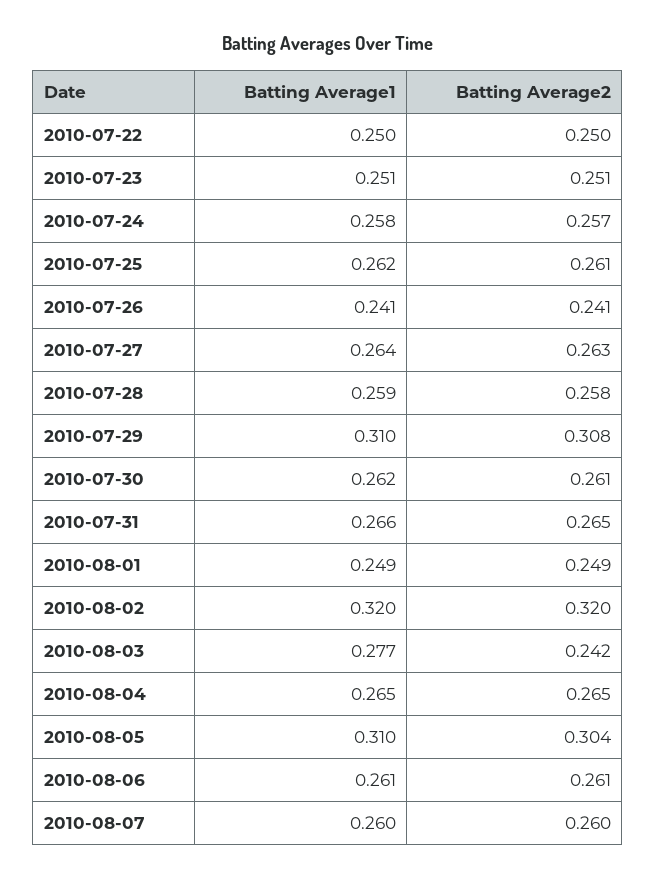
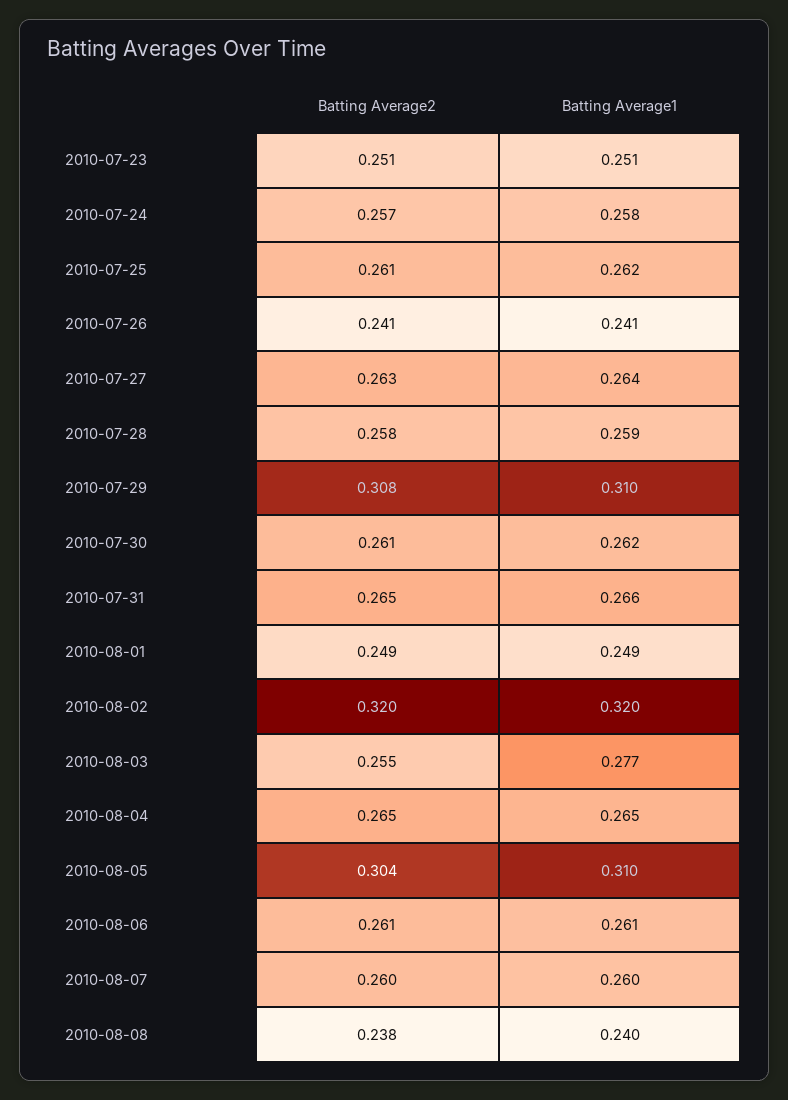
Batting Average1, 2010-07-22: 0.25 -> none
Batting Average2, 2010-07-22: 0.25 -> none
Batting Average2, 2010-08-03: 0.242 -> 0.255
Batting Average2, 2010-08-08: none -> 0.238
Batting Average1, 2010-08-08: none -> 0.24

